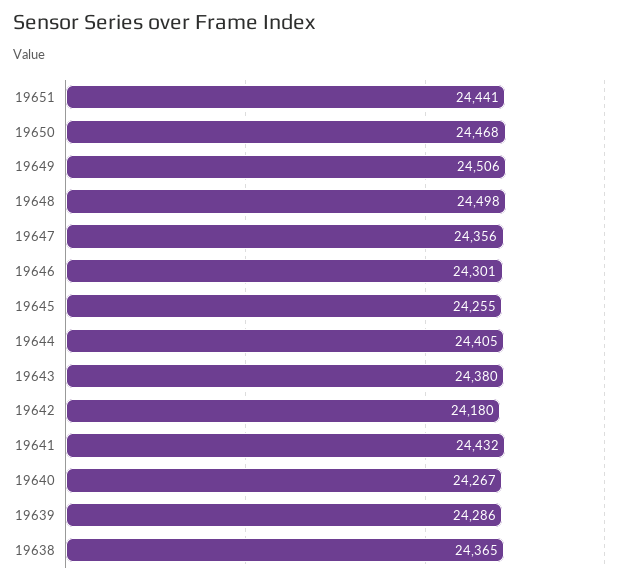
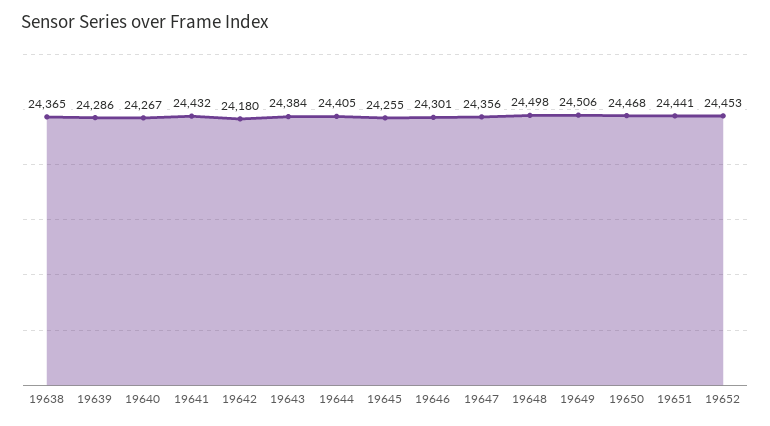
19643: 24380 -> 24384
19652: none -> 24453

